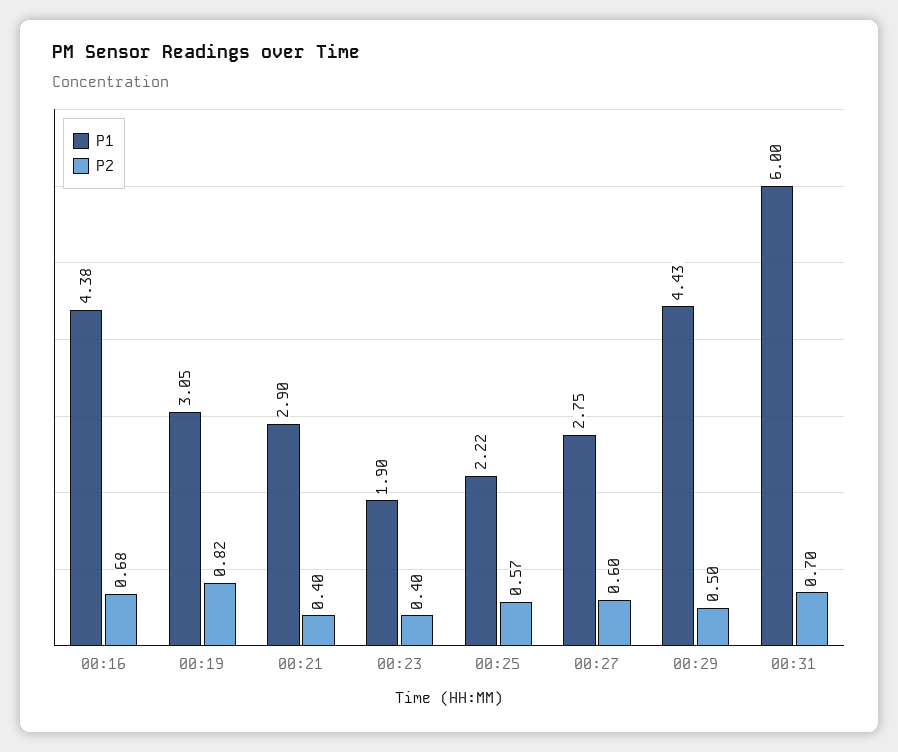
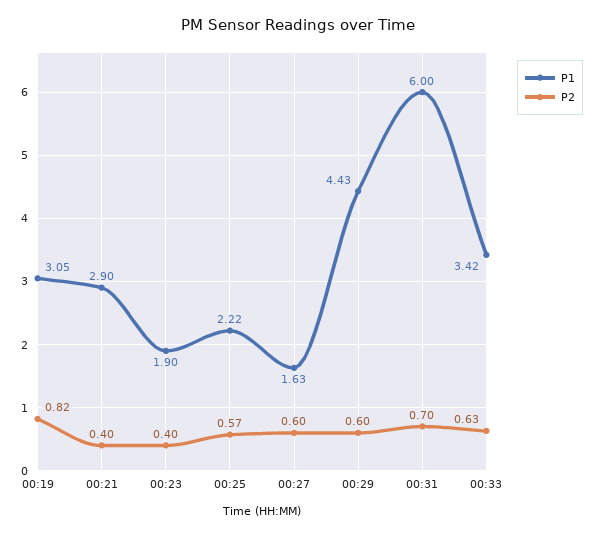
P1, 00:16: 4.38 -> none
P2, 00:16: 0.68 -> none
P1, 00:27: 2.75 -> 1.63
P2, 00:29: 0.5 -> 0.6
P1, 00:33: none -> 3.42
P2, 00:33: none -> 0.63

